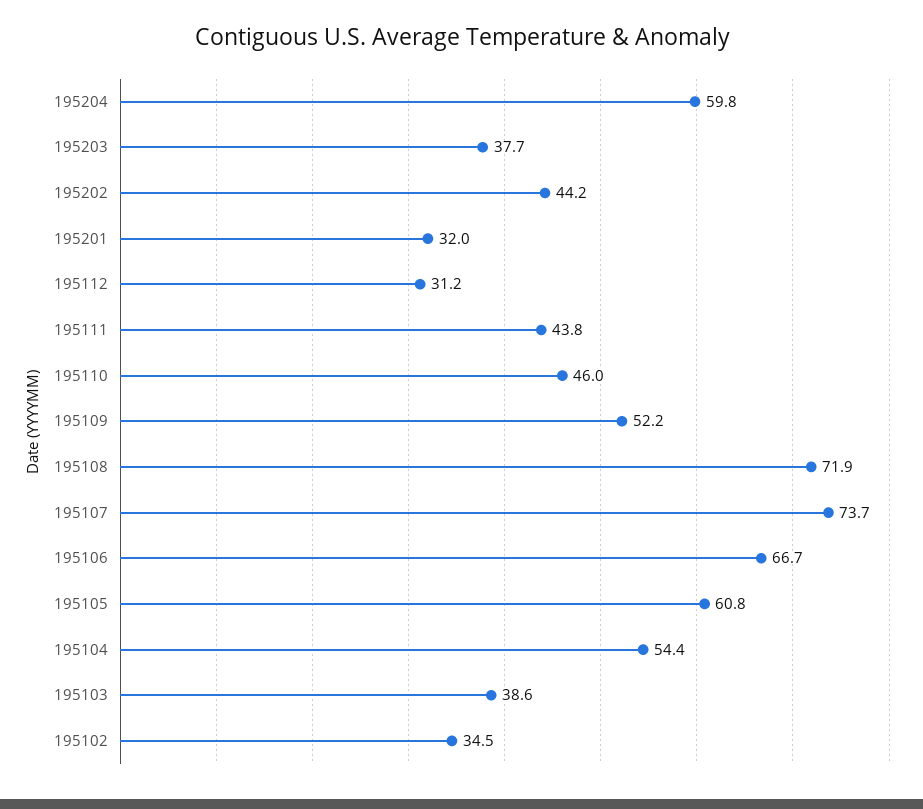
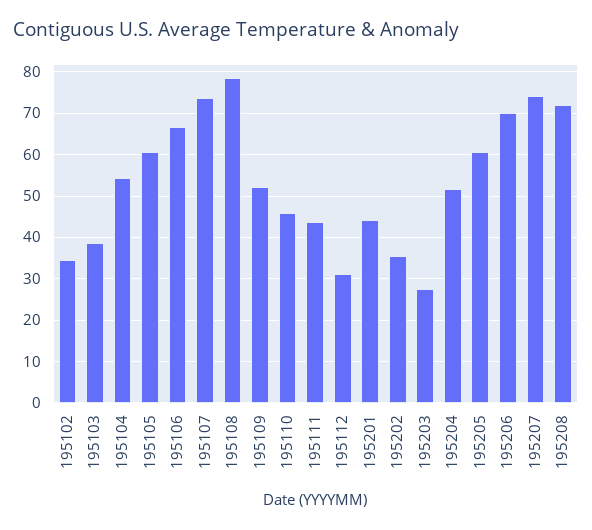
195204: 59.8 -> 52
195203: 37.7 -> 28
195202: 44.2 -> 36
195201: 32 -> 44
195108: 71.9 -> 78
195205: none -> 60
195206: none -> 70
195207: none -> 74
195208: none -> 72

